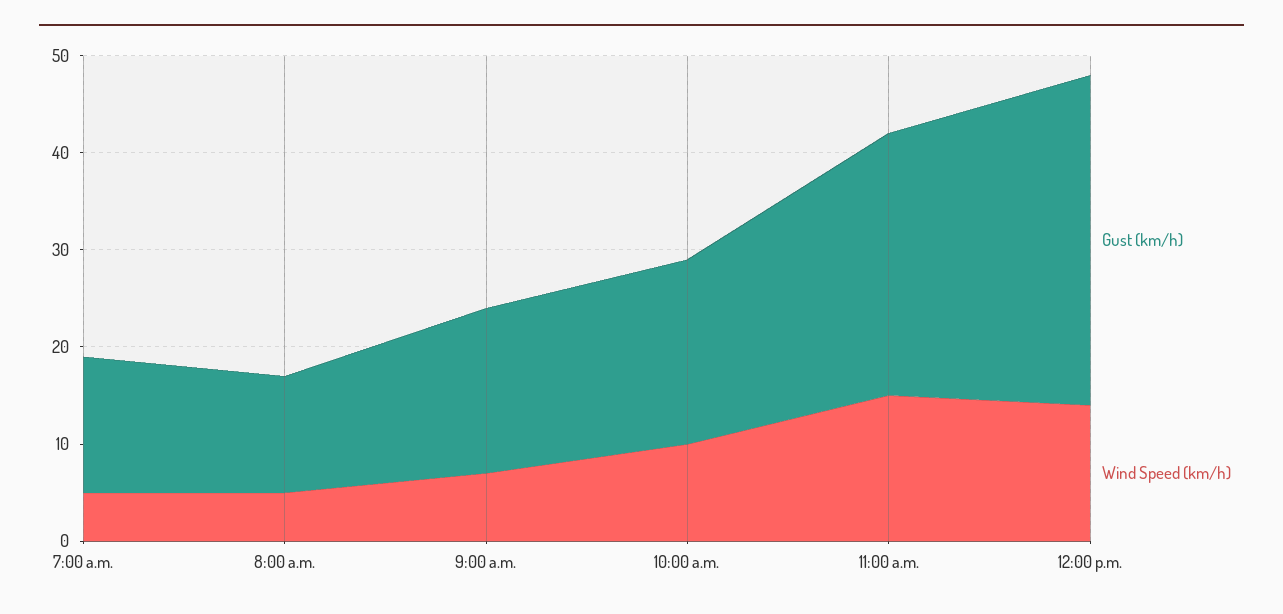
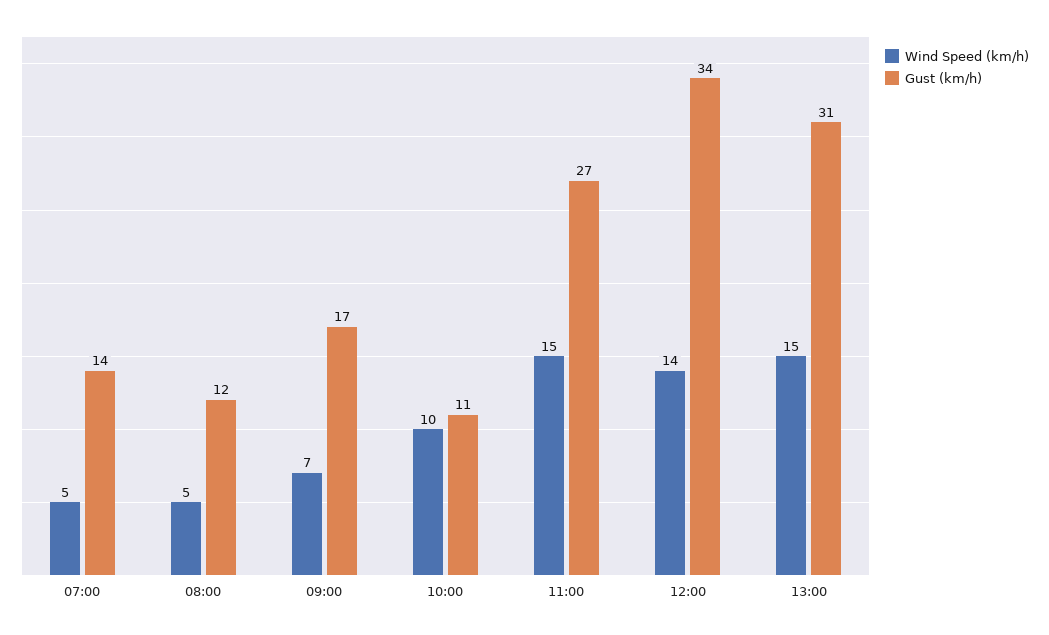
Gust (km/h), 10:00 a.m.: 19 -> 11
Wind Speed (km/h), 13:00: none -> 15
Gust (km/h), 13:00: none -> 31

